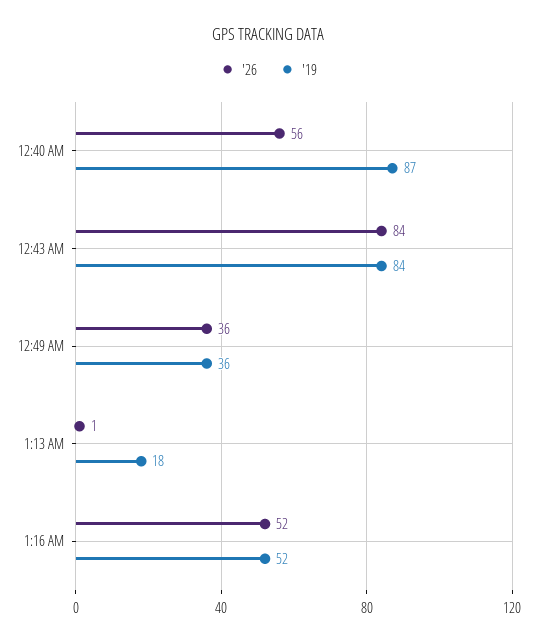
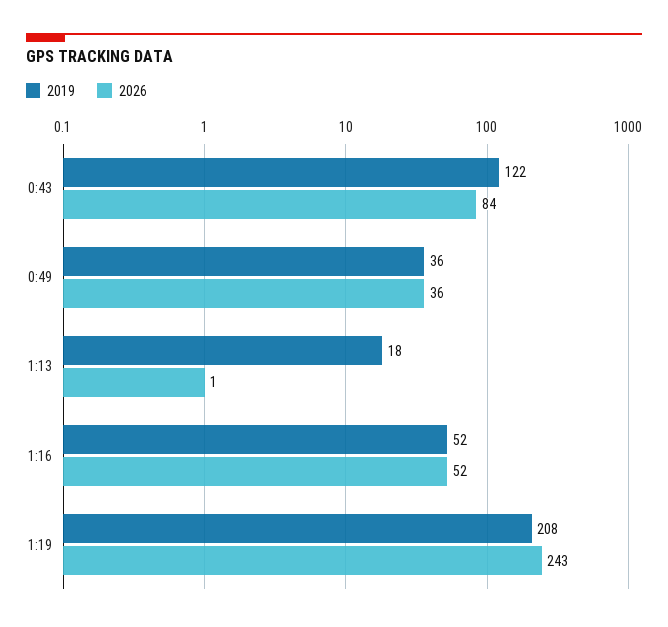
'26, 12:40 AM: 56 -> none
'19, 12:40 AM: 87 -> none
'19, 12:43 AM: 84 -> 122
'19, 1:19: none -> 208
'26, 1:19: none -> 243

